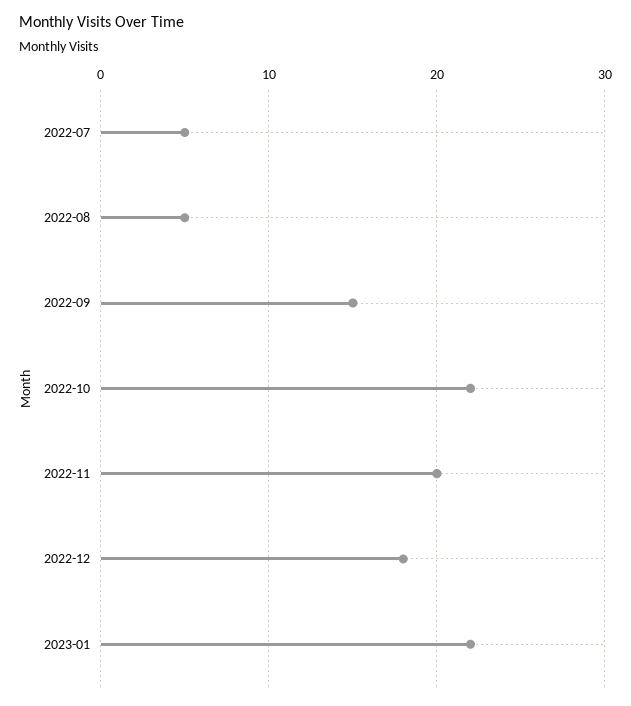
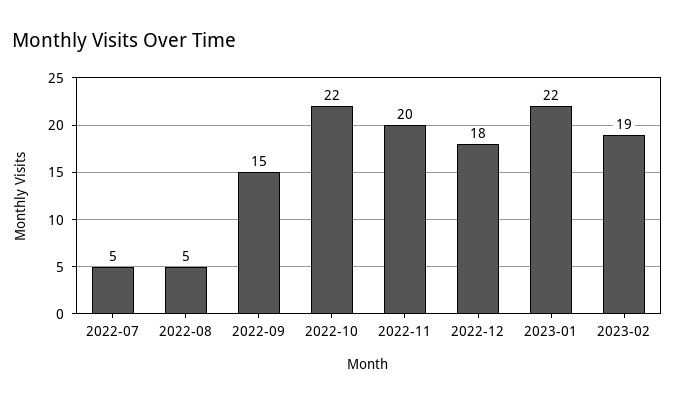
2023-02: none -> 19

